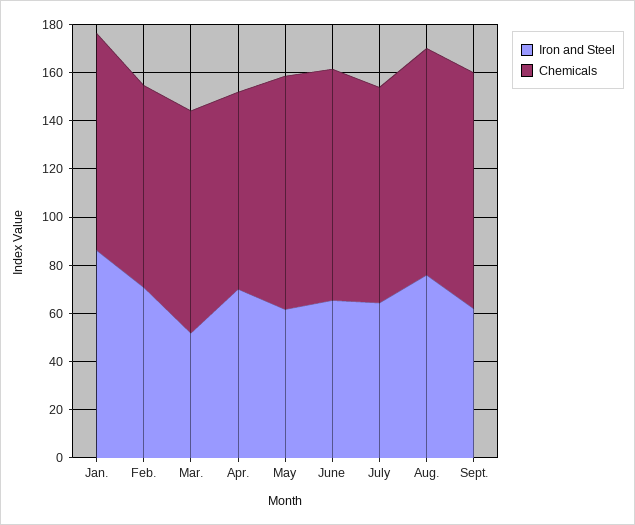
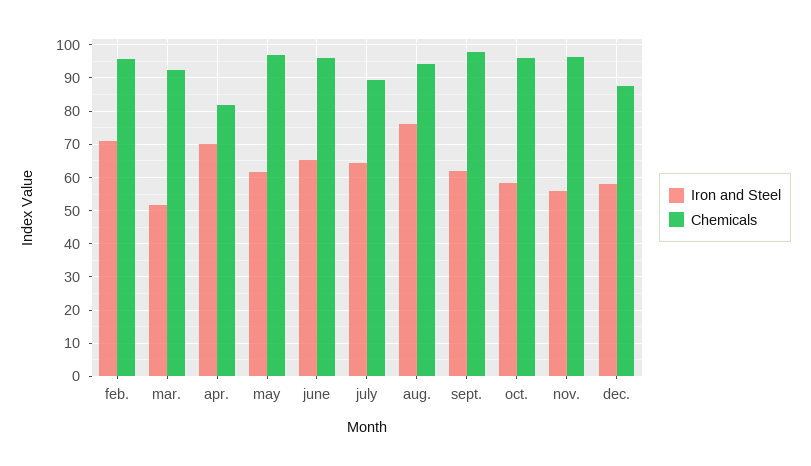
Iron and Steel, Jan.: 85 -> none
Chemicals, Jan.: 90 -> none
Chemicals, Feb.: 85 -> 96
Iron and Steel, oct.: none -> 58
Chemicals, oct.: none -> 96
Iron and Steel, nov.: none -> 56
Chemicals, nov.: none -> 96
Iron and Steel, dec.: none -> 58
Chemicals, dec.: none -> 88

